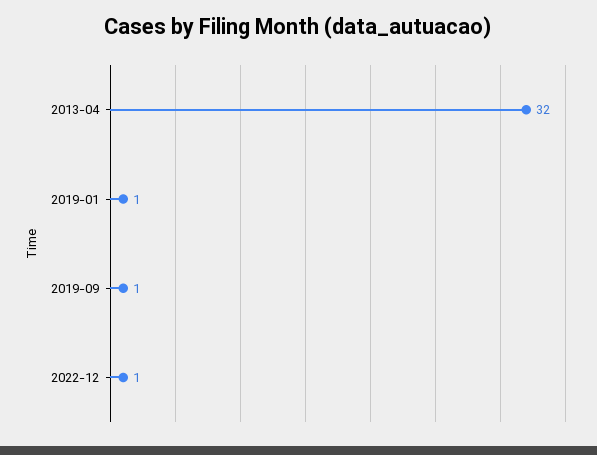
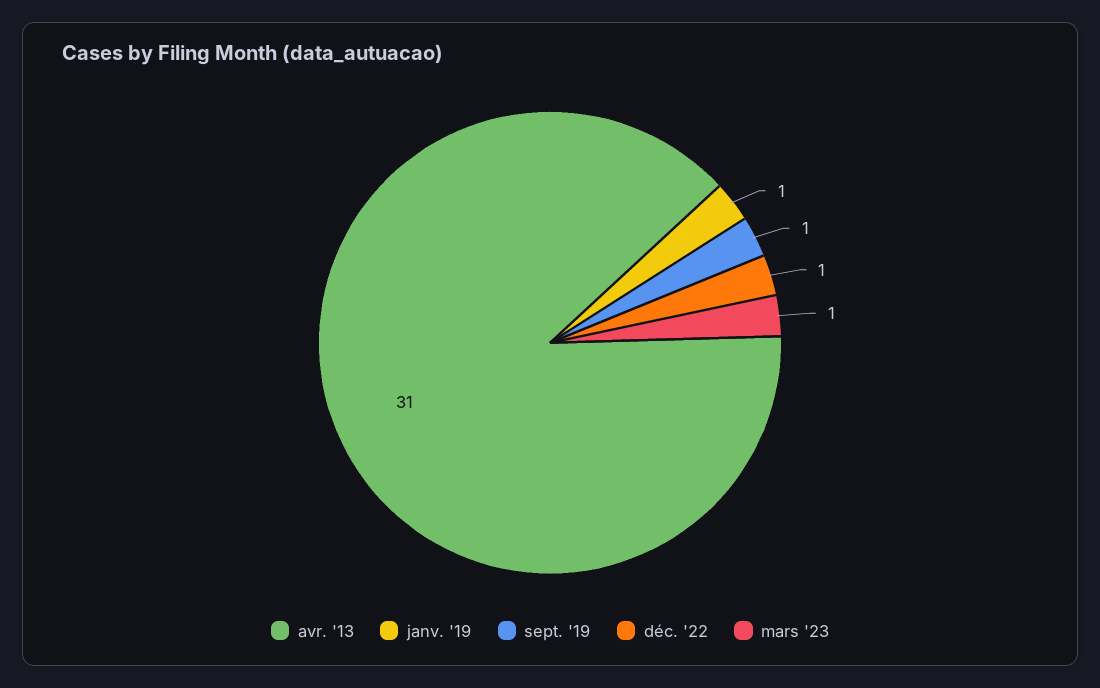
2013-04: 32 -> 31
mars '23: none -> 1

